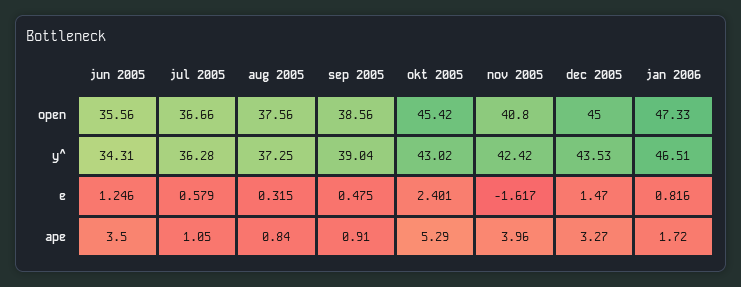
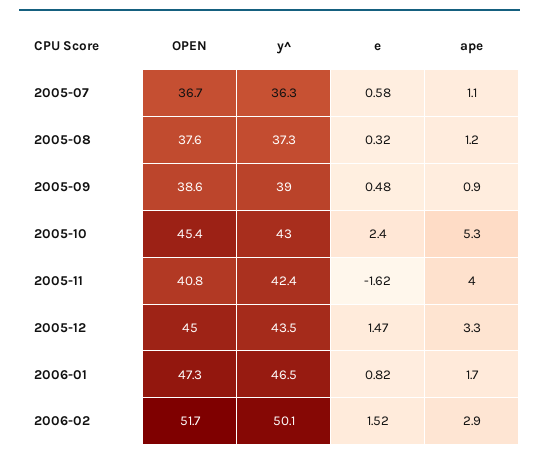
jun 2005, open: 35.56 -> none
jun 2005, y^: 34.31 -> none
jun 2005, e: 1.246 -> none
jun 2005, ape: 3.5 -> none
aug 2005, ape: 0.84 -> 1.2
2006-02, open: none -> 51.7
2006-02, y^: none -> 50.1
2006-02, e: none -> 1.52
2006-02, ape: none -> 2.9

